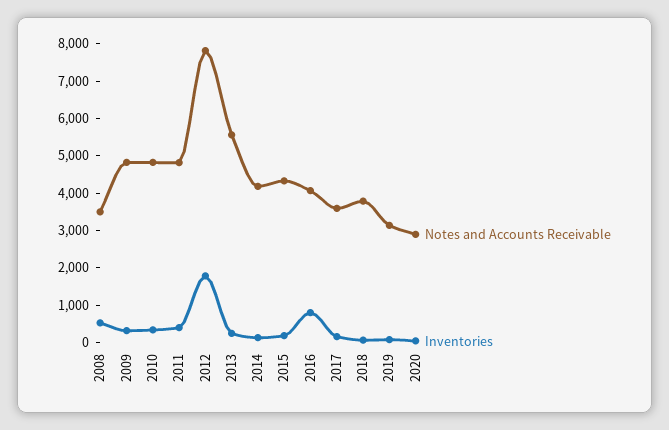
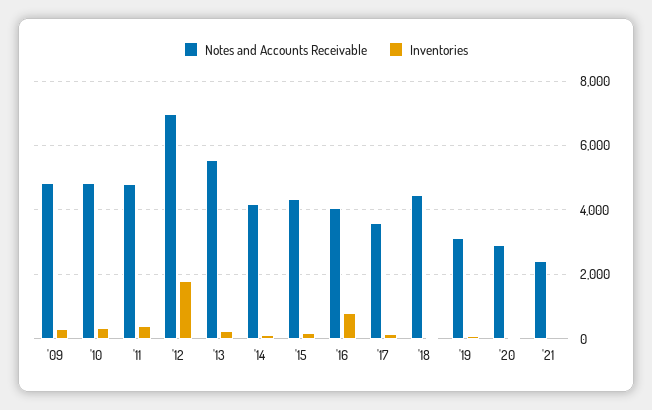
Notes and Accounts Receivable, 2008: 3500 -> none
Inventories, 2008: 500 -> none
Notes and Accounts Receivable, 2012: 7750 -> 7000
Notes and Accounts Receivable, 2018: 3750 -> 4400
Notes and Accounts Receivable, '21: none -> 2400
Inventories, '21: none -> 0

